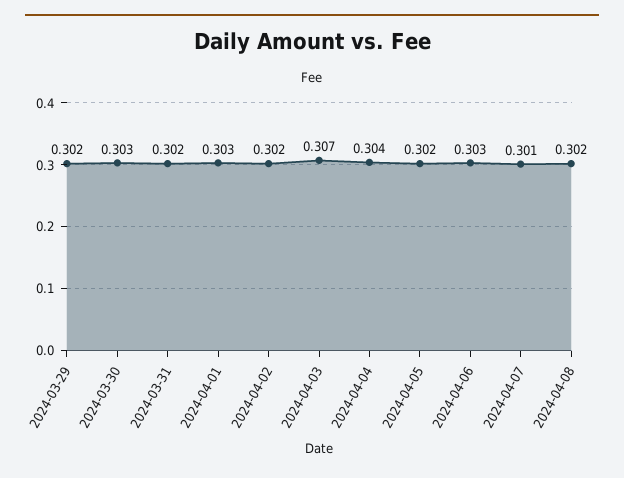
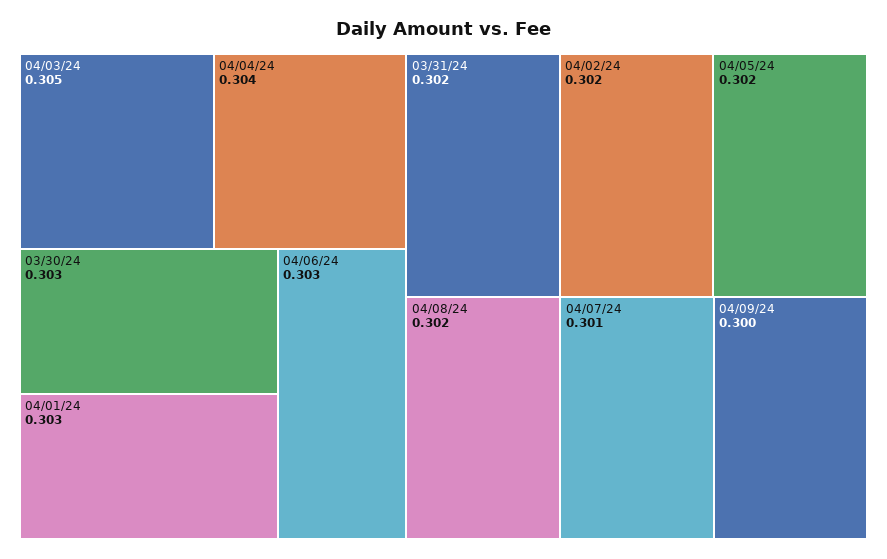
2024-03-29: 0.302 -> none
2024-04-03: 0.307 -> 0.305
04/09/24: none -> 0.3

